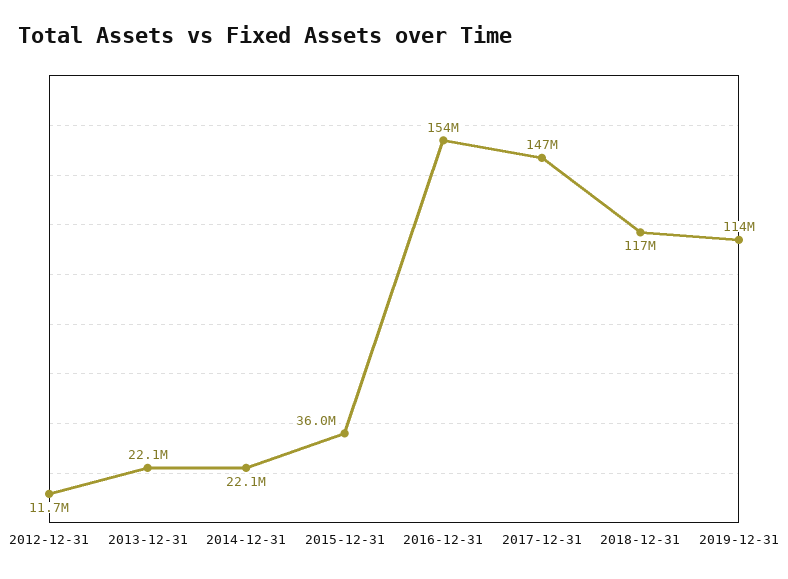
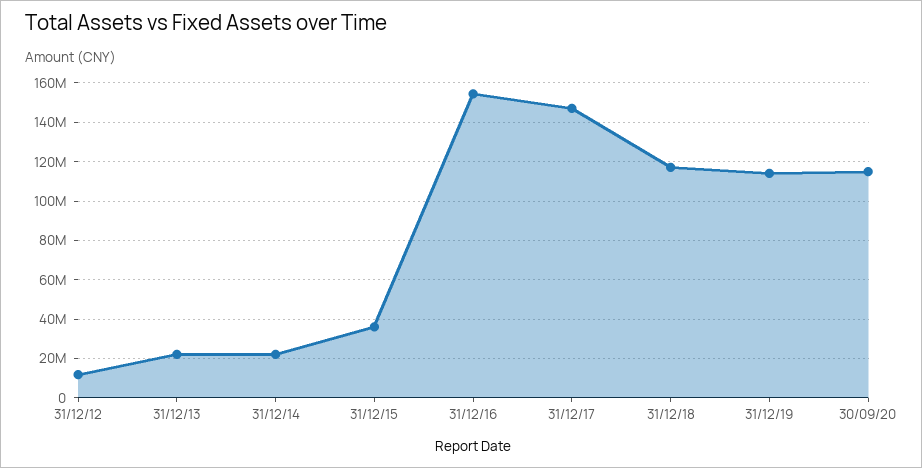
30/09/20: none -> 115000000

